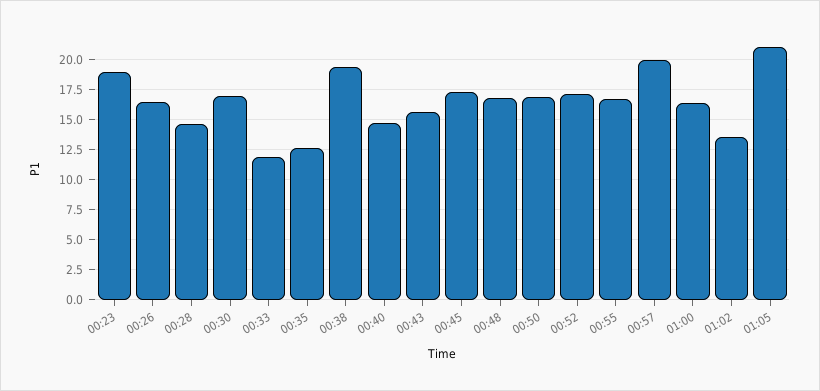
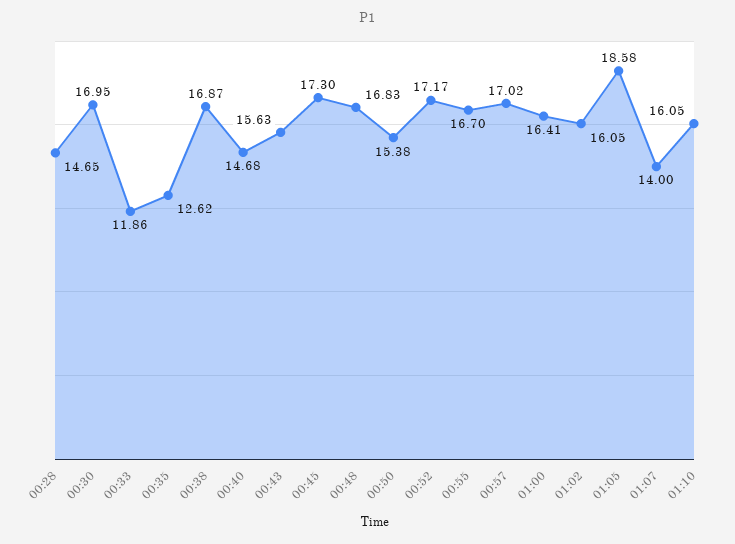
00:23: 19 -> none
00:26: 16.5 -> none
00:38: 19.5 -> 16.87
00:50: 17 -> 15.38
00:57: 20 -> 17.02
01:02: 13.5 -> 16.05
01:05: 21 -> 18.58
01:07: none -> 14
01:10: none -> 16.05

